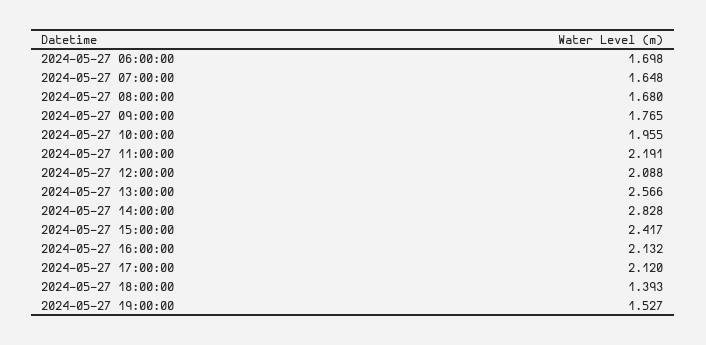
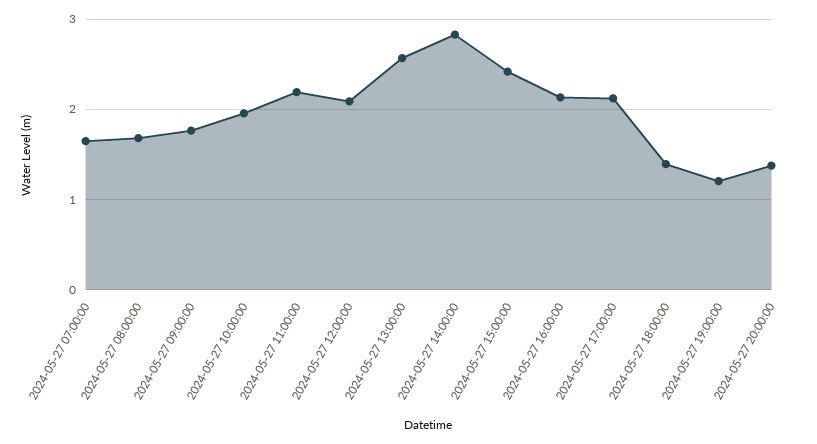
2024-05-27 06:00:00: 1.698 -> none
2024-05-27 19:00:00: 1.527 -> 1.2
2024-05-27 20:00:00: none -> 1.4

